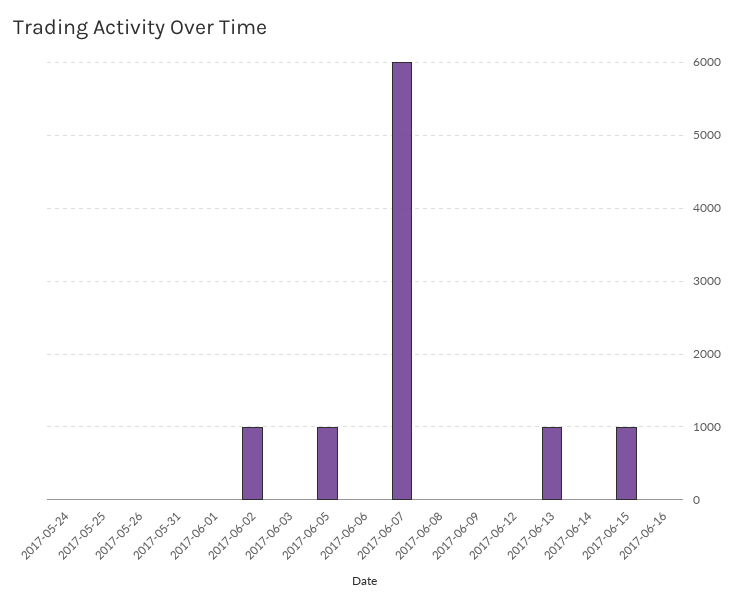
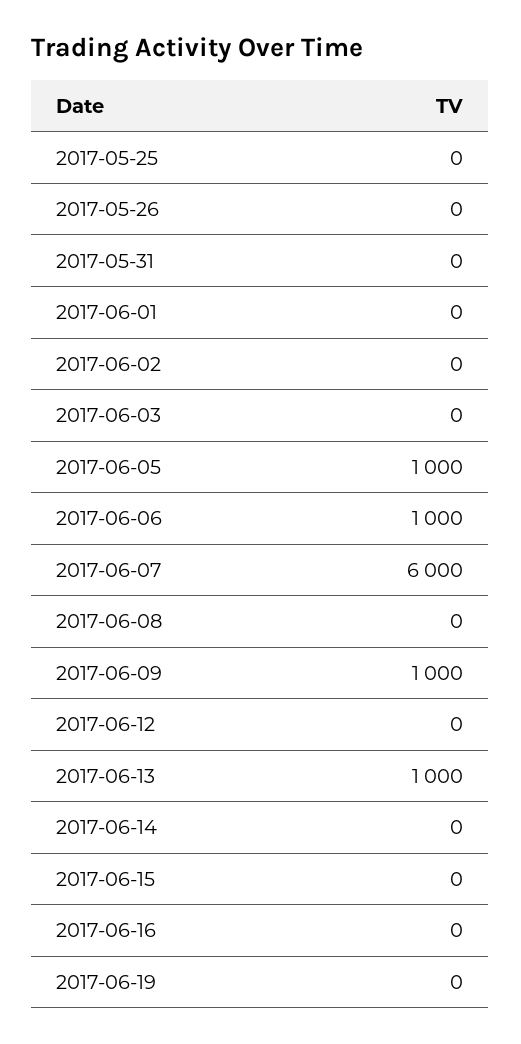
2017-05-24: 0 -> none
2017-06-02: 1000 -> 0
2017-06-06: 0 -> 1000
2017-06-09: 0 -> 1000
2017-06-15: 1000 -> 0
2017-06-19: none -> 0

